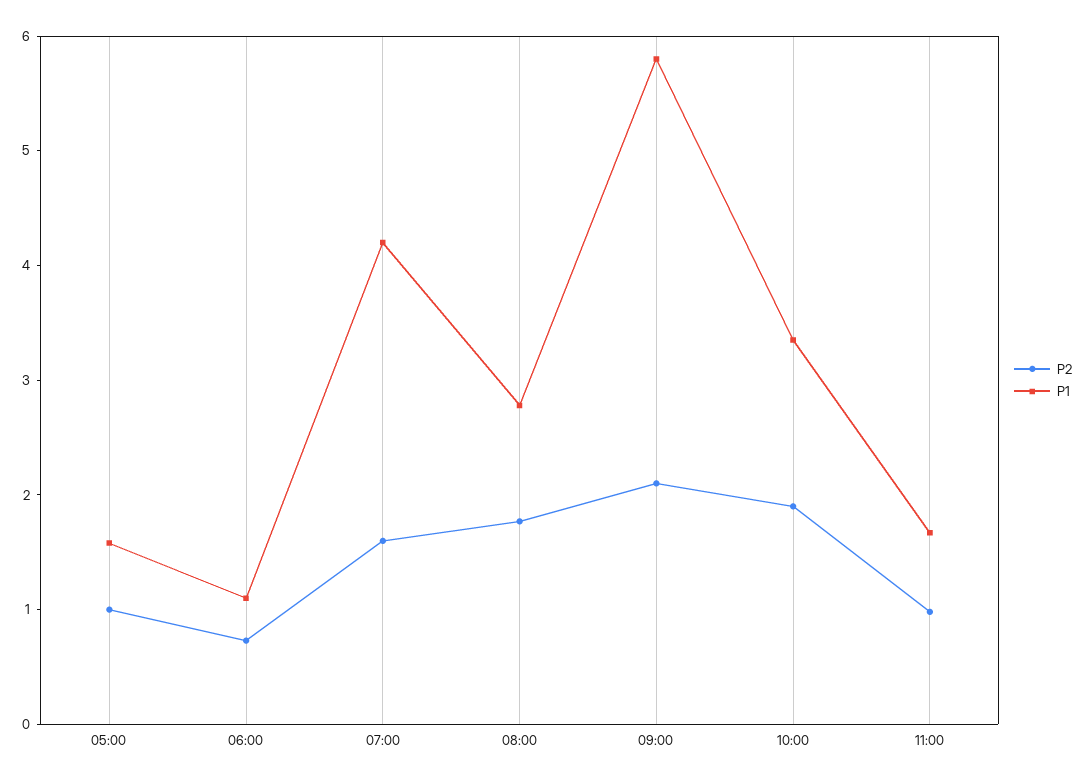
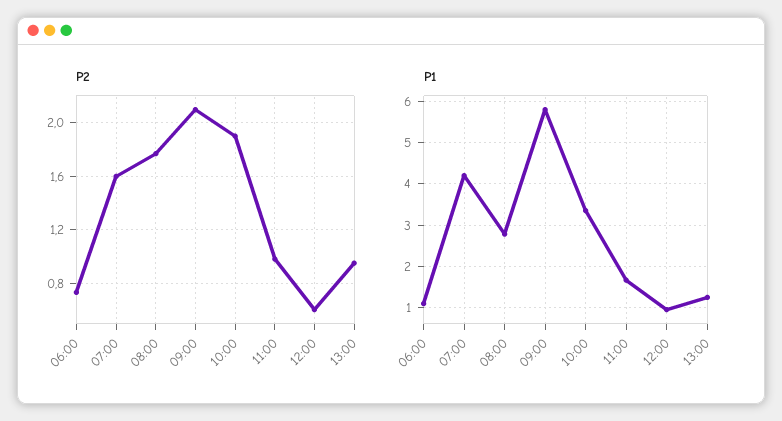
P2, 05:00: 1 -> none
P1, 05:00: 1.6 -> none
P2, 12:00: none -> 0.6
P2, 13:00: none -> 0.95
P1, 12:00: none -> 1
P1, 13:00: none -> 1.2

